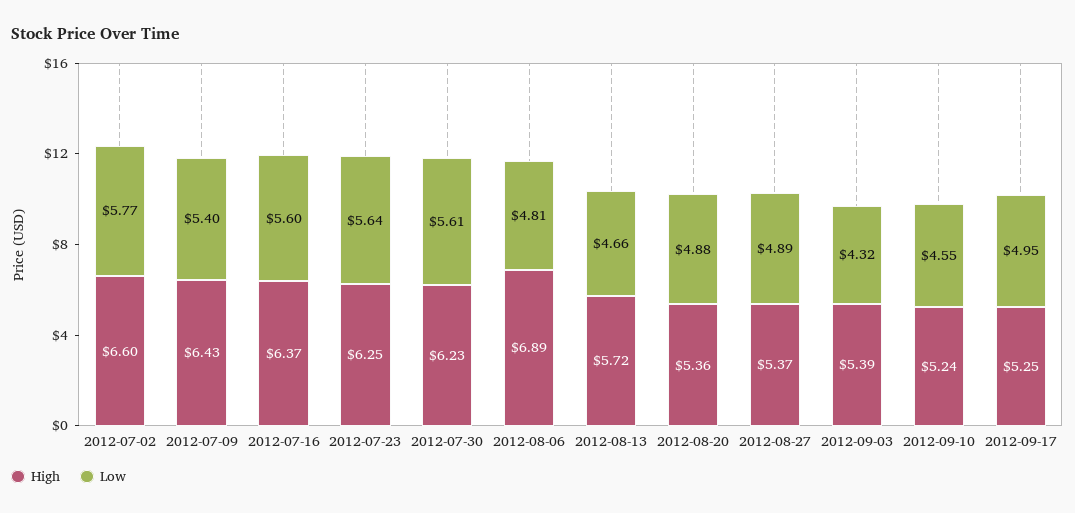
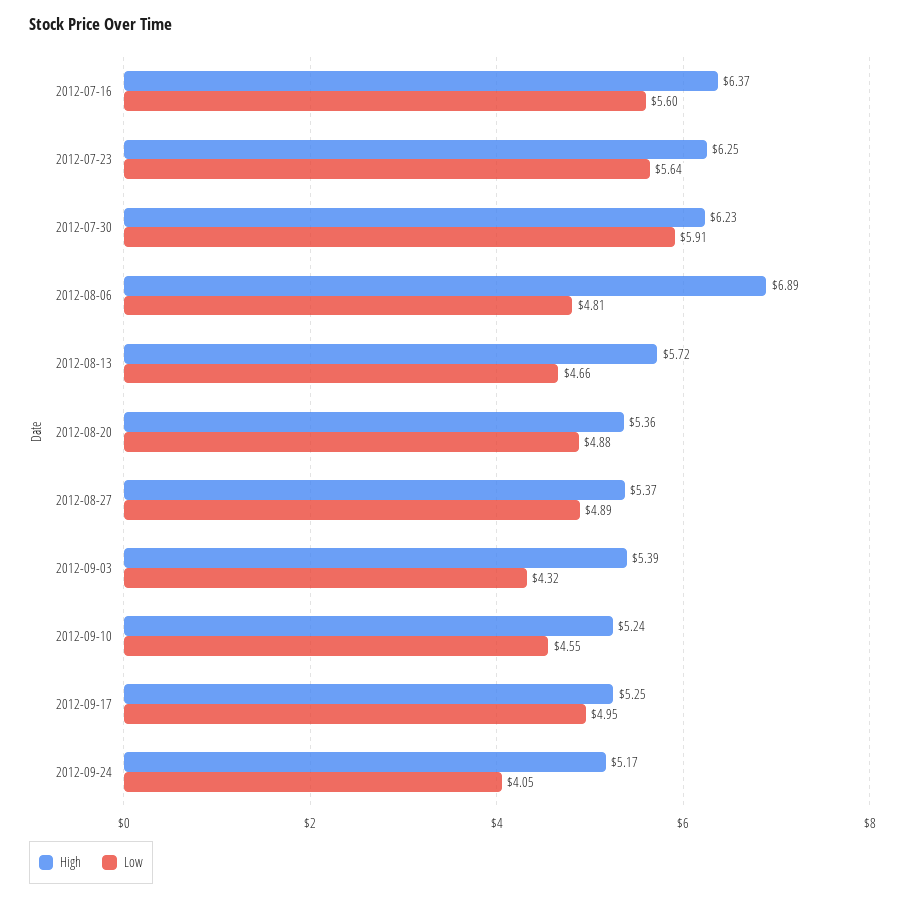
High, 2012-07-02: 6.6 -> none
Low, 2012-07-02: 5.77 -> none
High, 2012-07-09: 6.43 -> none
Low, 2012-07-09: 5.4 -> none
Low, 2012-07-30: 5.61 -> 5.91
High, 2012-09-24: none -> 5.17
Low, 2012-09-24: none -> 4.05

